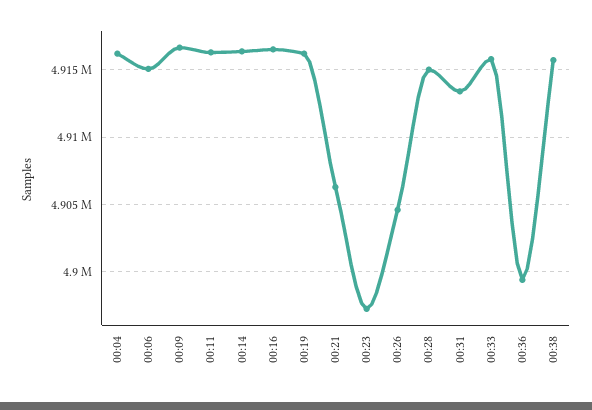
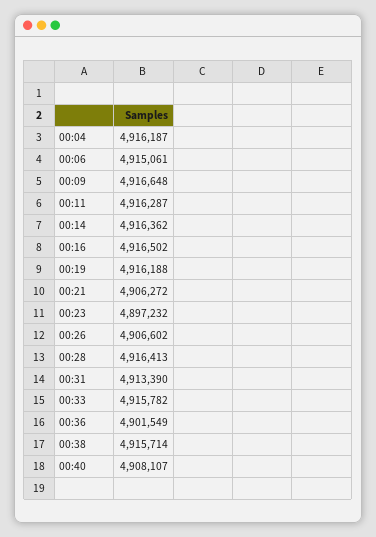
00:26: 4904500 -> 4906602
00:28: 4915000 -> 4916413
00:36: 4899500 -> 4901549
00:40: none -> 4908107

